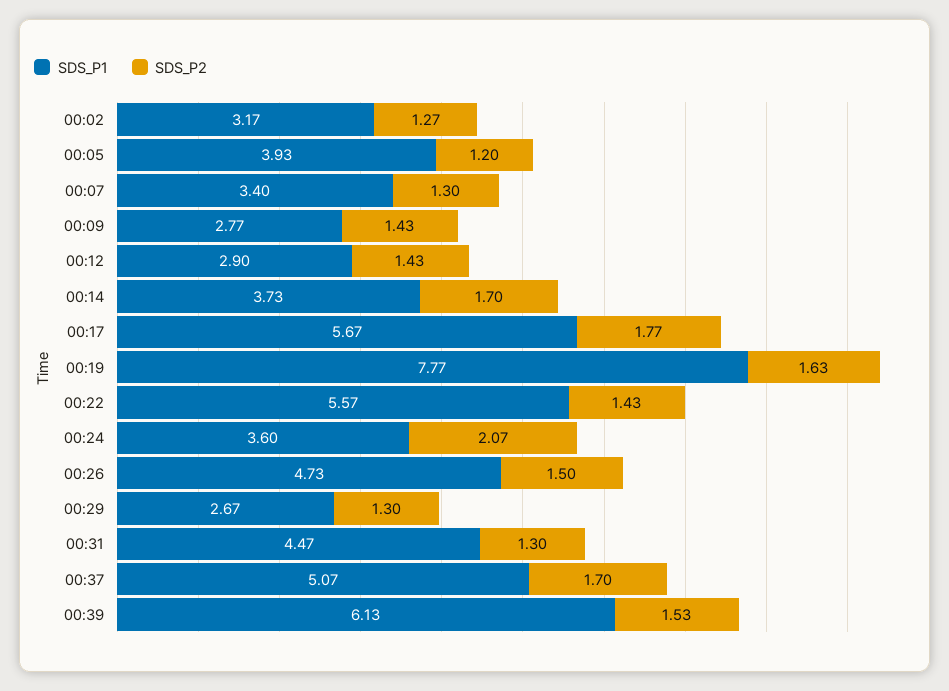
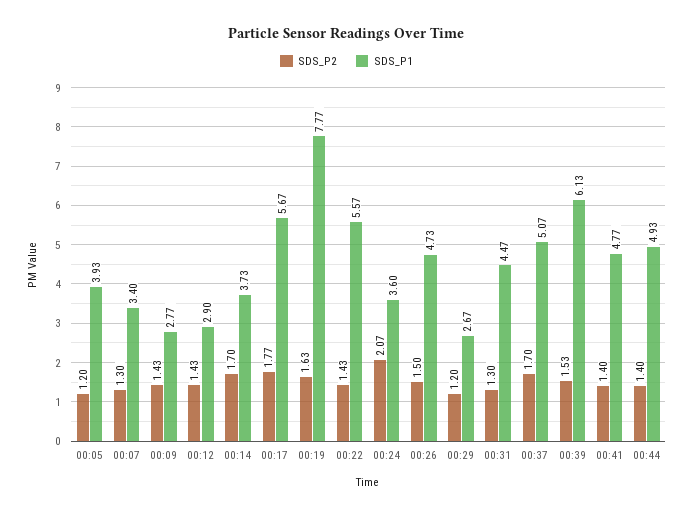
SDS_P1, 00:02: 3.17 -> none
SDS_P2, 00:02: 1.27 -> none
SDS_P2, 00:29: 1.3 -> 1.2
SDS_P2, 00:41: none -> 1.4
SDS_P1, 00:41: none -> 4.77
SDS_P2, 00:44: none -> 1.4
SDS_P1, 00:44: none -> 4.93

